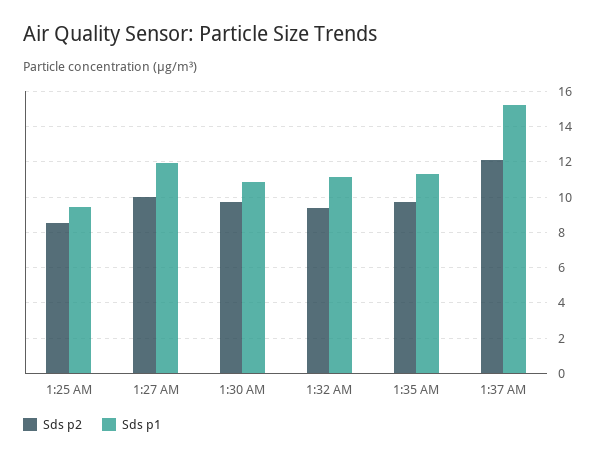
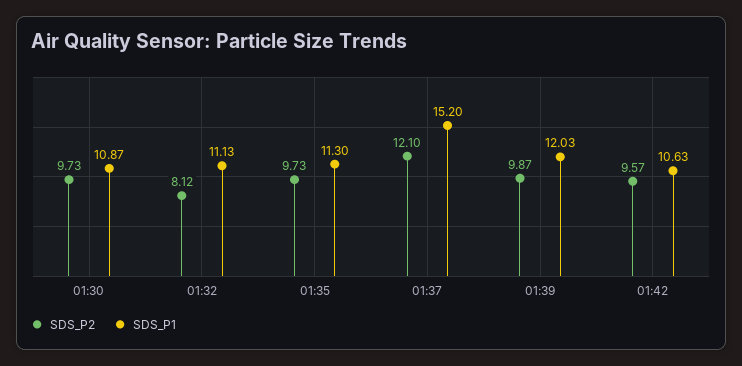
Sds p2, 1:25 AM: 8.5 -> none
Sds p1, 1:25 AM: 9.5 -> none
Sds p2, 1:27 AM: 10 -> none
Sds p1, 1:27 AM: 12 -> none
Sds p2, 1:32 AM: 9.5 -> 8.12
Sds p2, 01:39: none -> 9.87
Sds p1, 01:39: none -> 12.03
Sds p2, 01:42: none -> 9.57
Sds p1, 01:42: none -> 10.63

